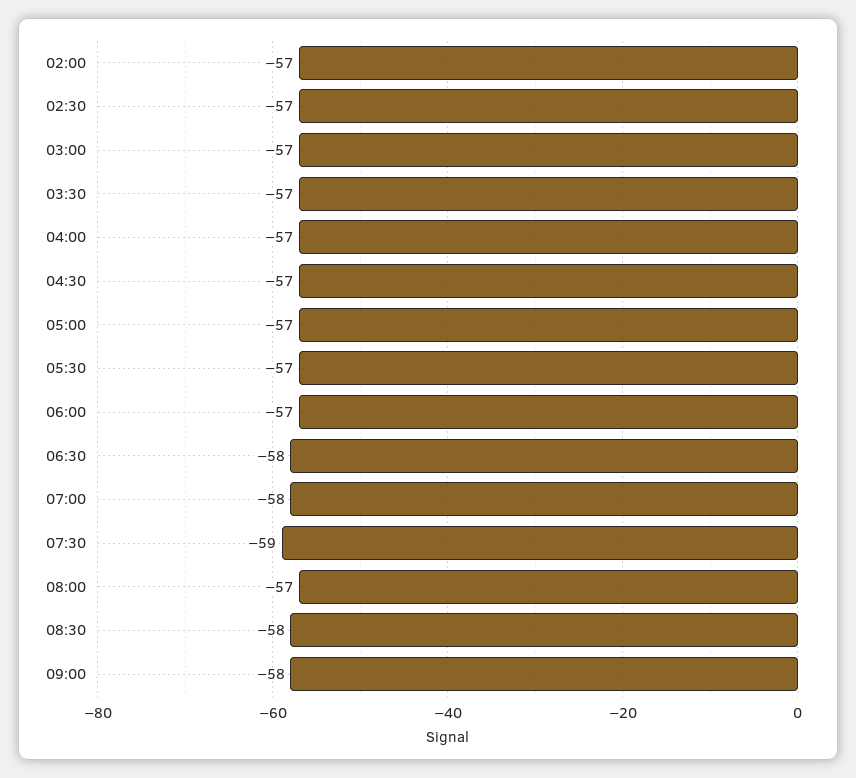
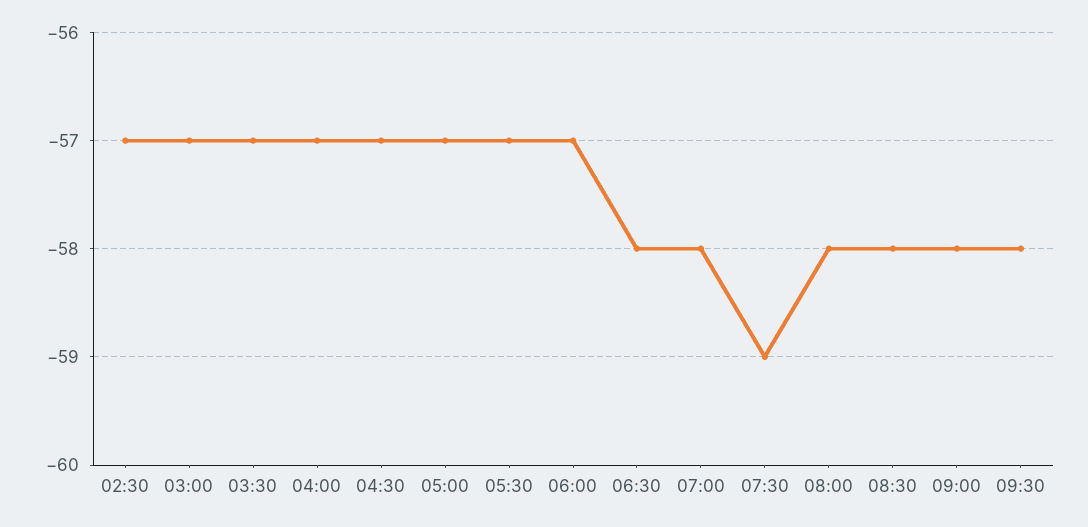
02:00: -57 -> none
08:00: -57 -> -58
09:30: none -> -58

